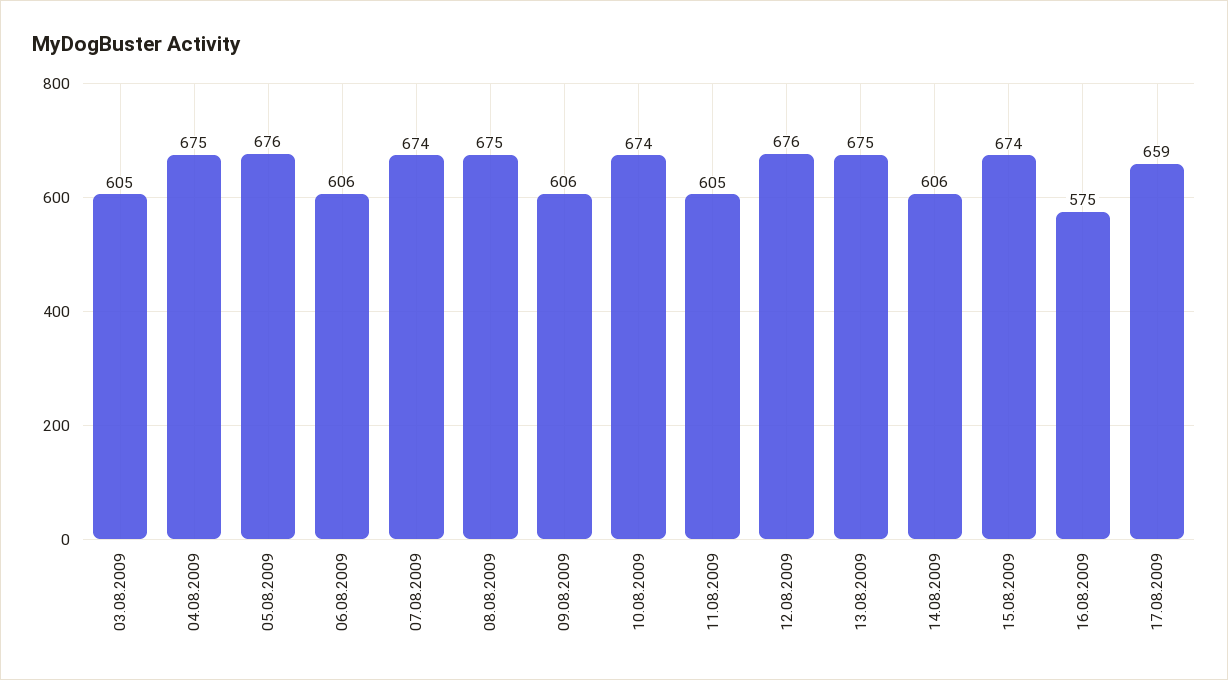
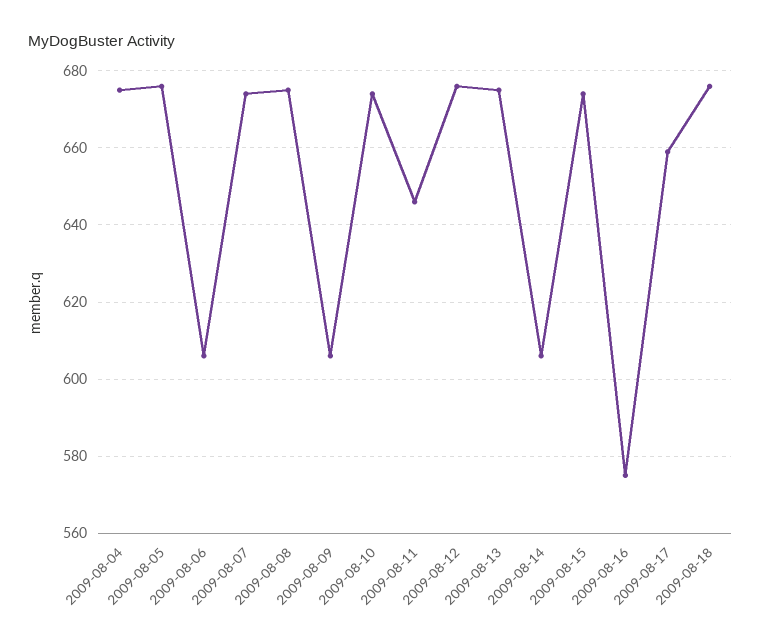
03.08.2009: 605 -> none
11.08.2009: 605 -> 645
2009-08-18: none -> 675

